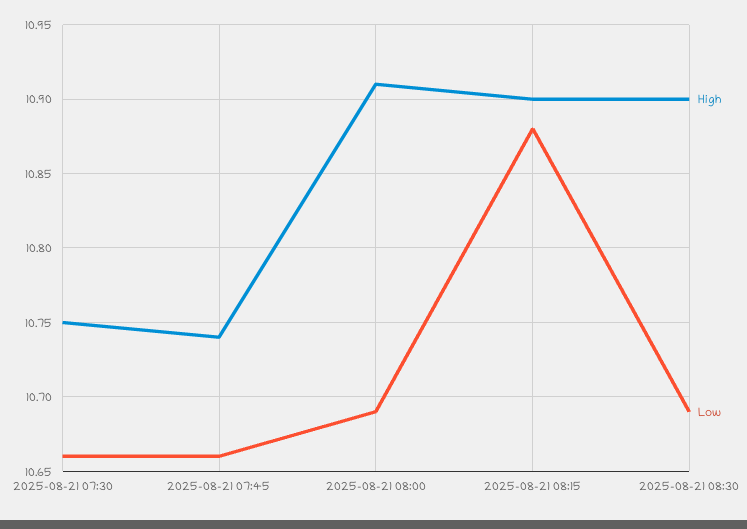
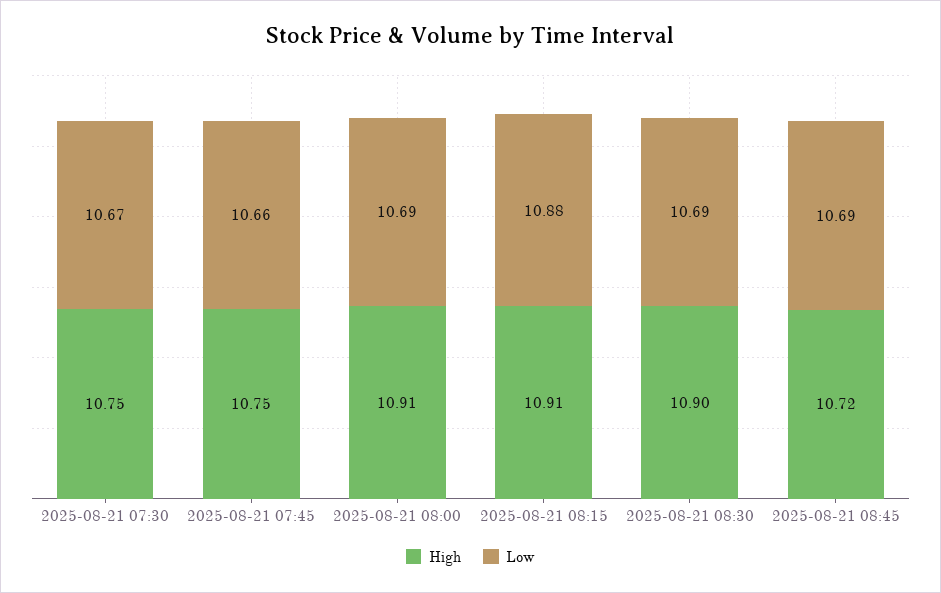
Low, 2025-08-21 07:30: 10.66 -> 10.67
High, 2025-08-21 07:45: 10.74 -> 10.75
High, 2025-08-21 08:15: 10.9 -> 10.91
High, 2025-08-21 08:45: none -> 10.72
Low, 2025-08-21 08:45: none -> 10.69

